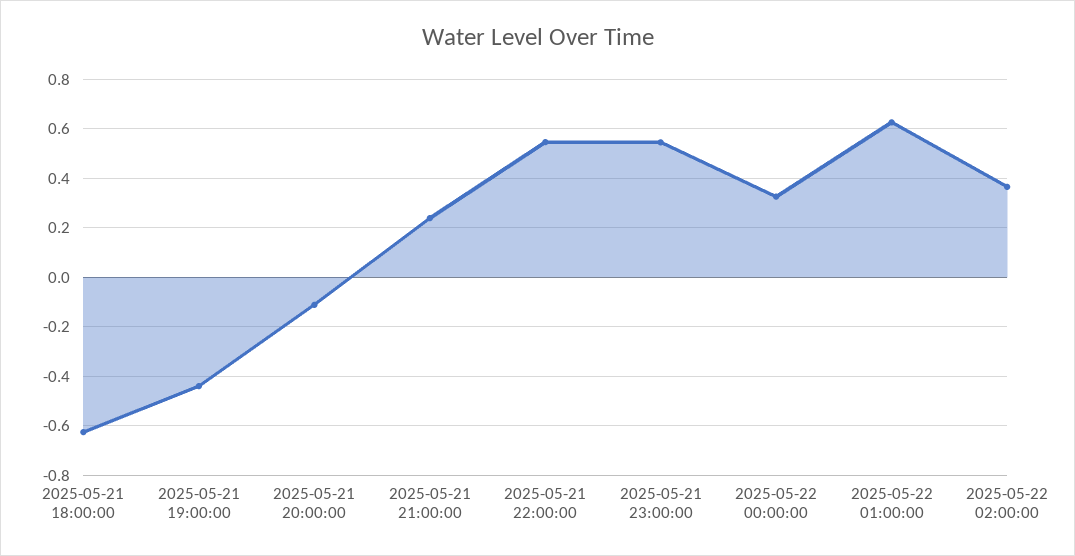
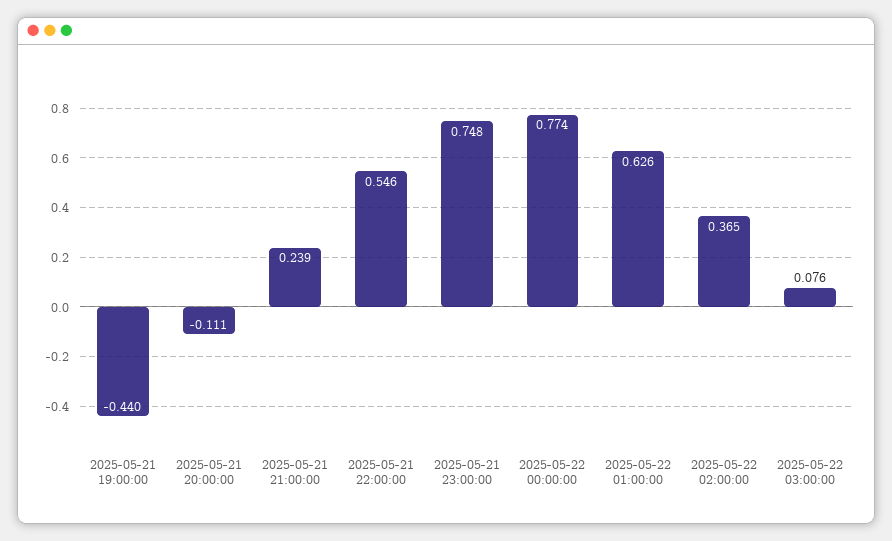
2025-05-21 18:00:00: -0.625 -> none
2025-05-21 23:00:00: 0.55 -> 0.748
2025-05-22 00:00:00: 0.325 -> 0.774
2025-05-22 03:00:00: none -> 0.076

